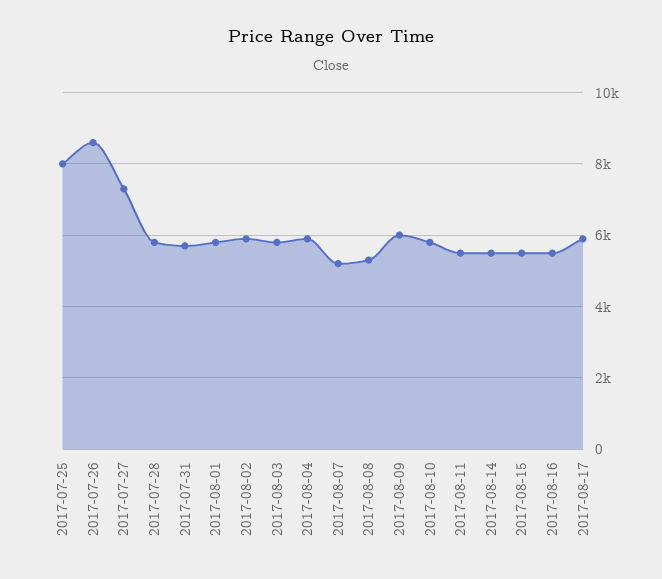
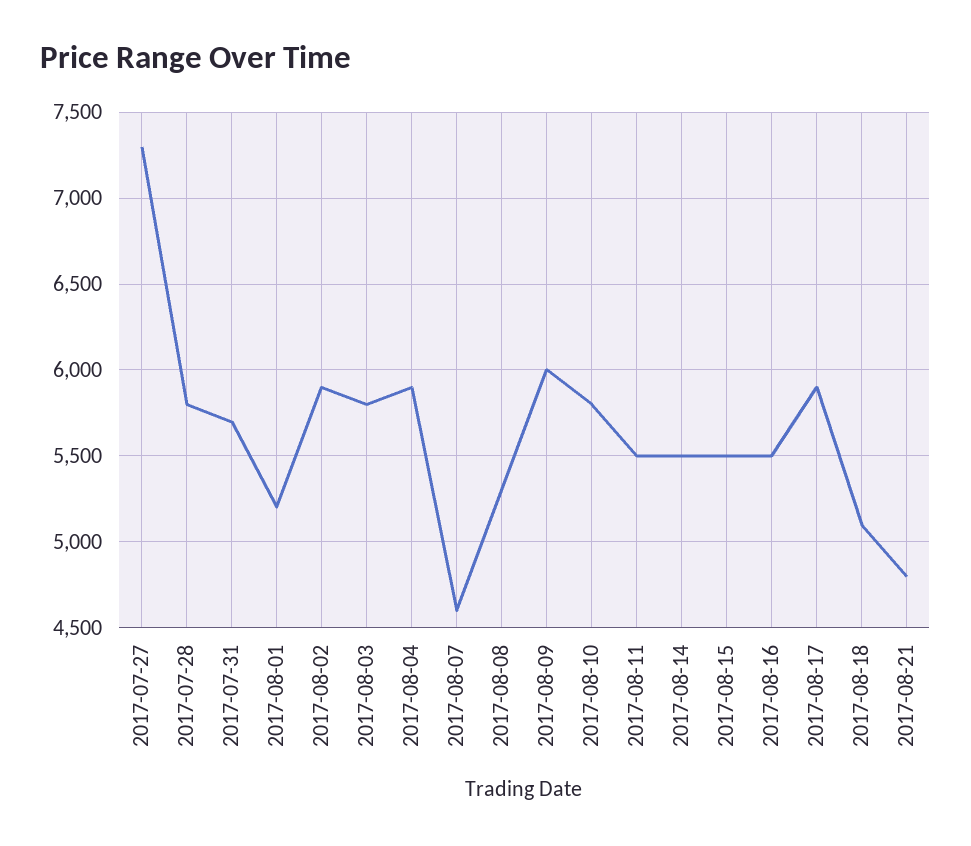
2017-07-25: 8000 -> none
2017-07-26: 8600 -> none
2017-08-01: 5800 -> 5200
2017-08-07: 5200 -> 4600
2017-08-18: none -> 5100
2017-08-21: none -> 4800

